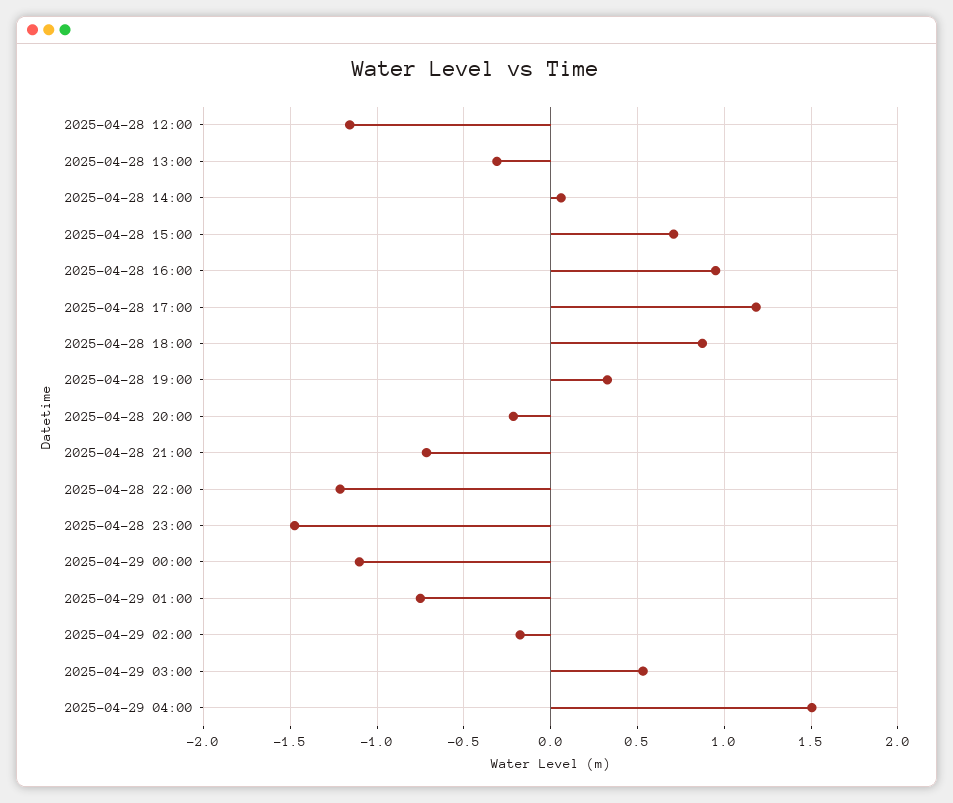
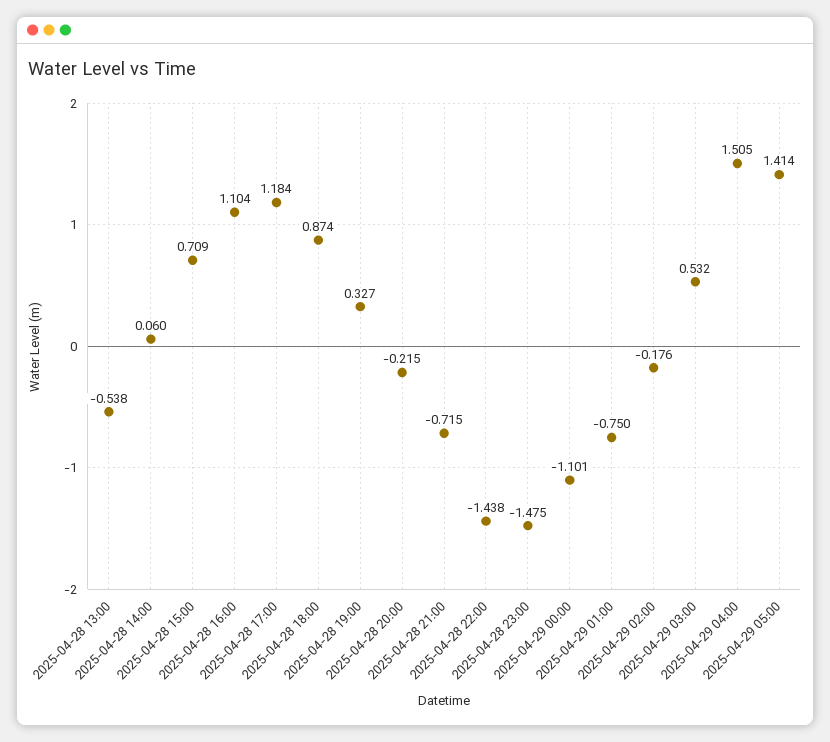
2025-04-28 12:00: -1.15 -> none
2025-04-28 13:00: -0.3 -> -0.538
2025-04-28 16:00: 0.95 -> 1.104
2025-04-28 22:00: -1.2 -> -1.438
2025-04-29 05:00: none -> 1.414

